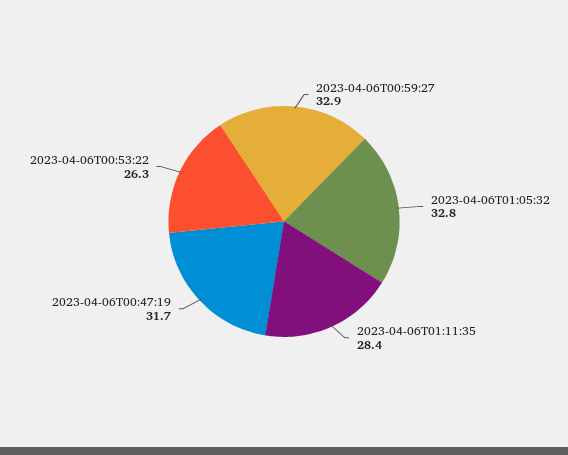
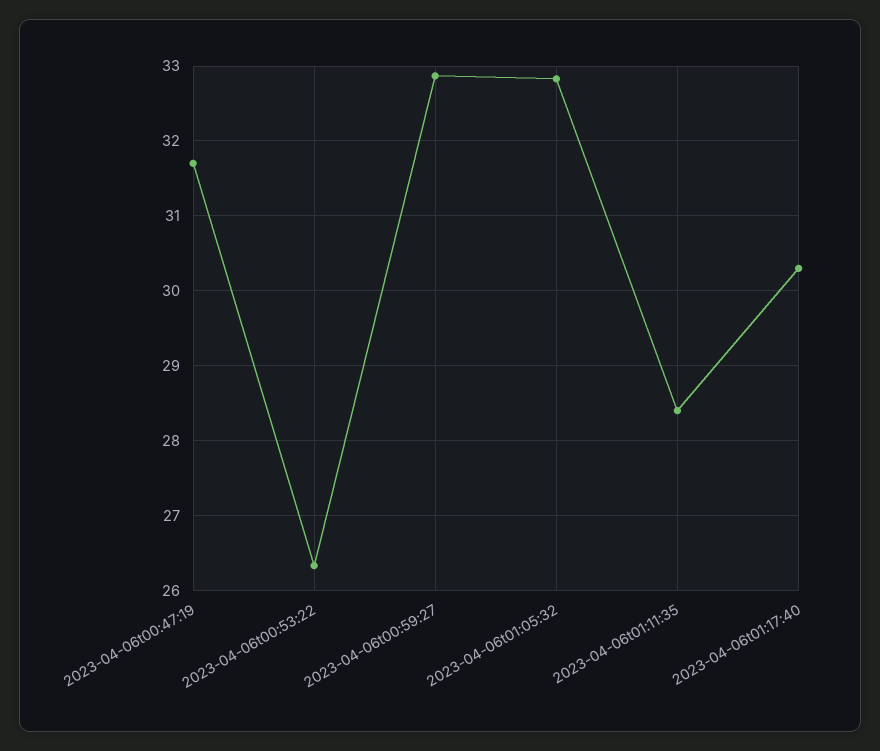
2023-04-06t01:17:40: none -> 30.3

